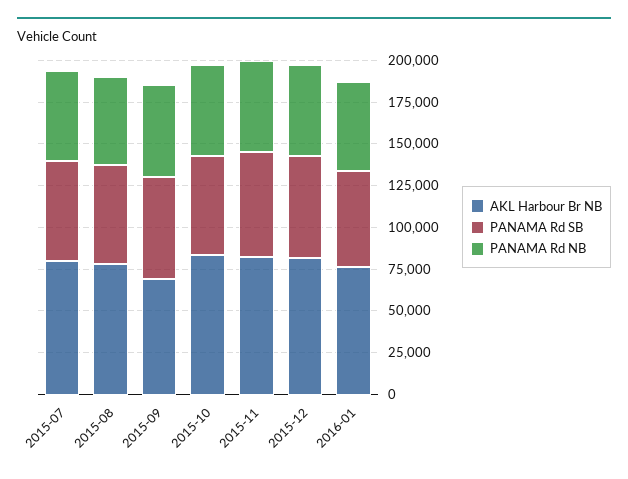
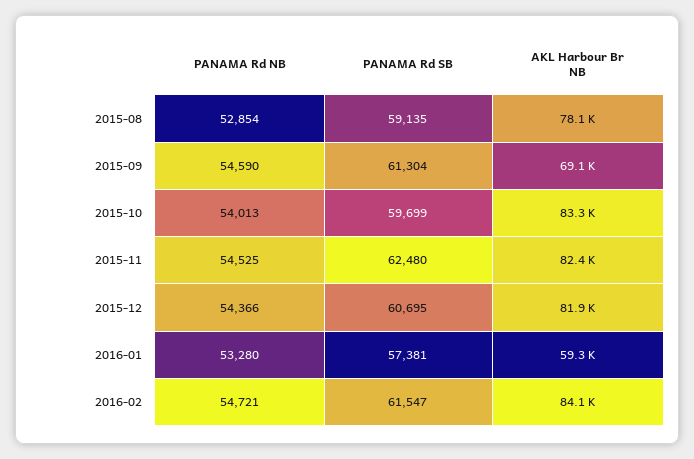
AKL Harbour Br NB, 2015-07: 80000 -> none
PANAMA Rd SB, 2015-07: 60000 -> none
PANAMA Rd NB, 2015-07: 55000 -> none
AKL Harbour Br NB, 2016-01: 75000 -> 59300
PANAMA Rd NB, 2016-02: none -> 54721
PANAMA Rd SB, 2016-02: none -> 61547
AKL Harbour Br NB, 2016-02: none -> 84100

